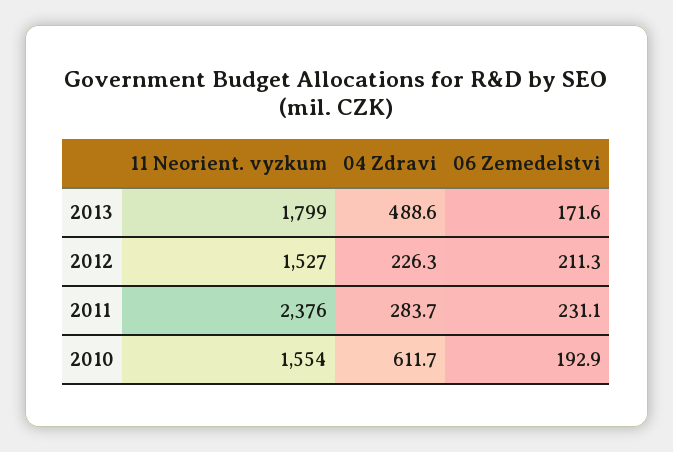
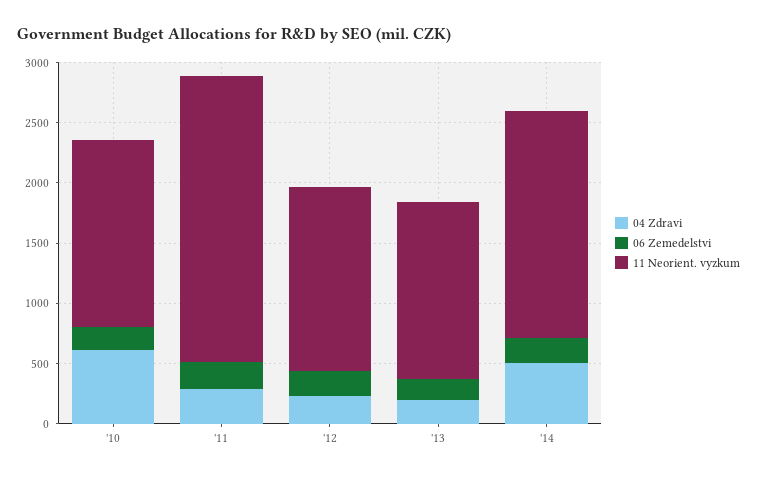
11 Neorient. vyzkum, 2013: 1799 -> 1500
04 Zdravi, 2013: 488.6 -> 200
04 Zdravi, '14: none -> 500
06 Zemedelstvi, '14: none -> 200
11 Neorient. vyzkum, '14: none -> 1900

